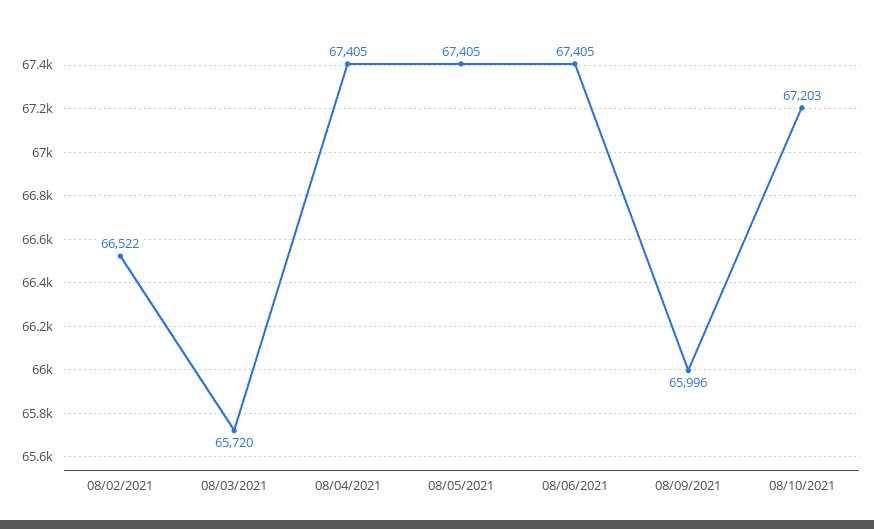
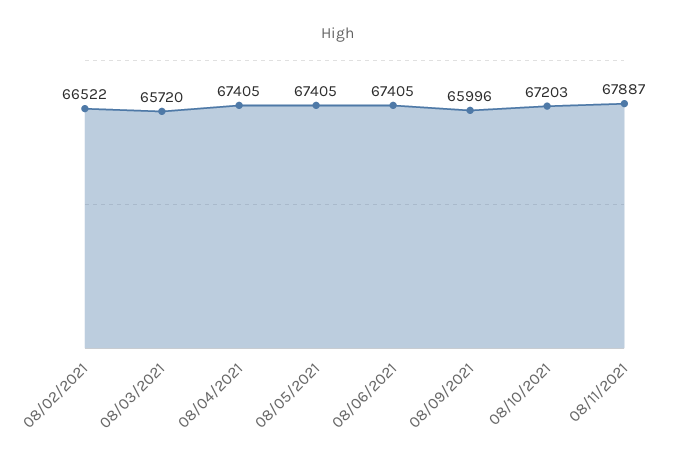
08/11/2021: none -> 67887

